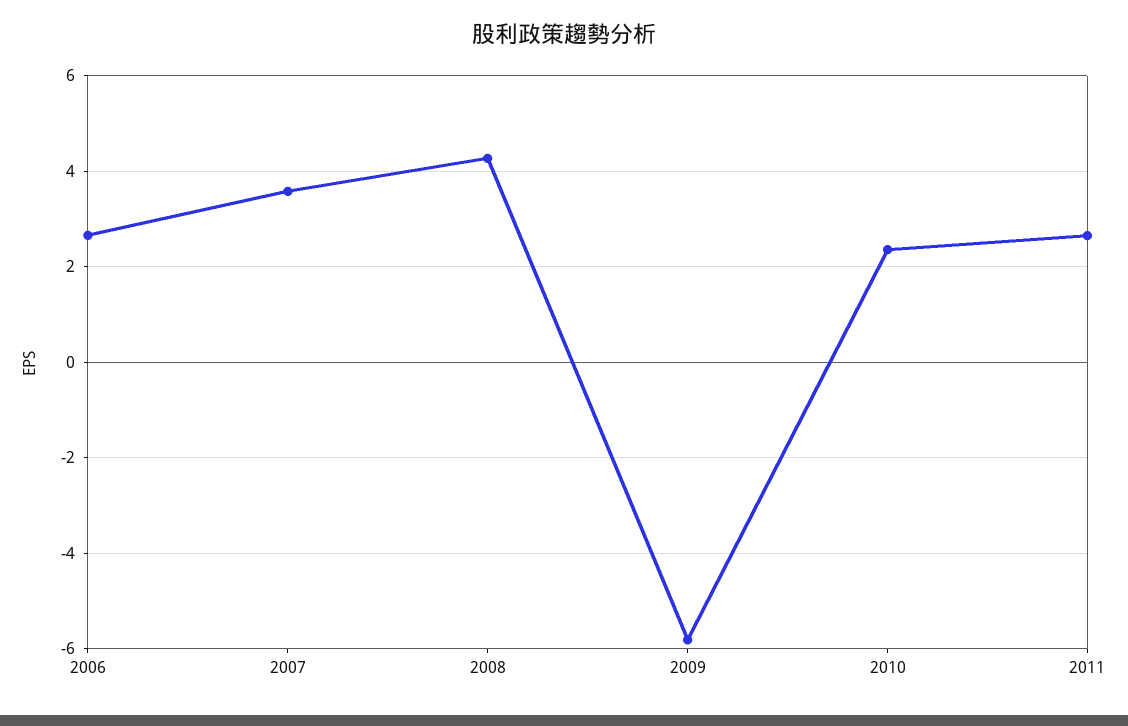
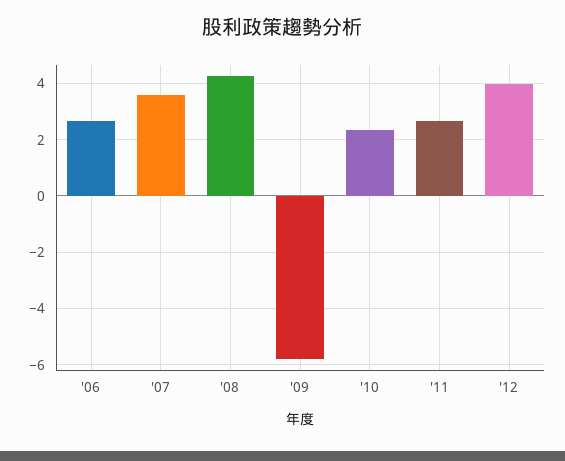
'12: none -> 4

